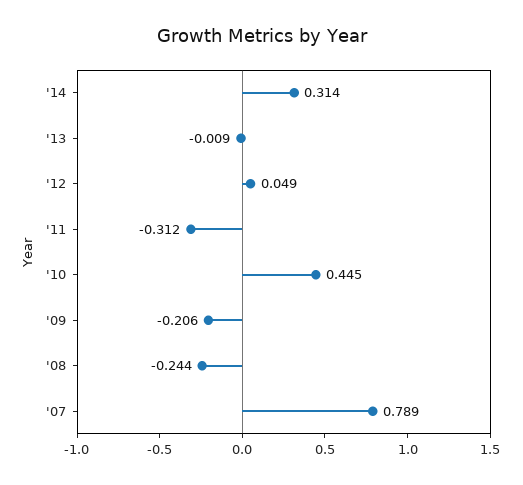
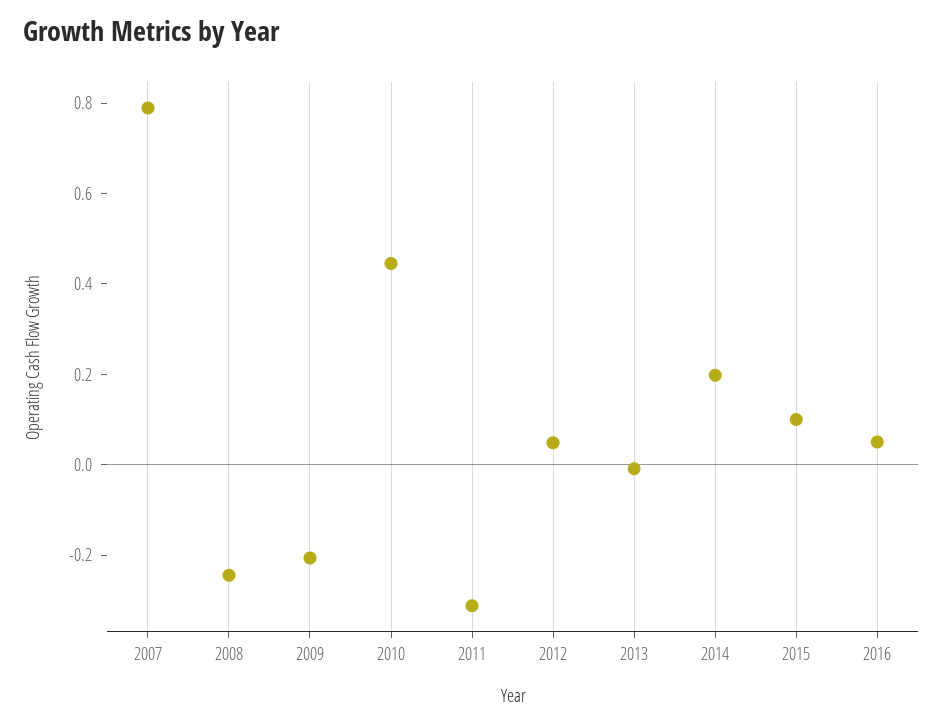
'14: 0.314 -> 0.2
2015: none -> 0.1
2016: none -> 0.05

